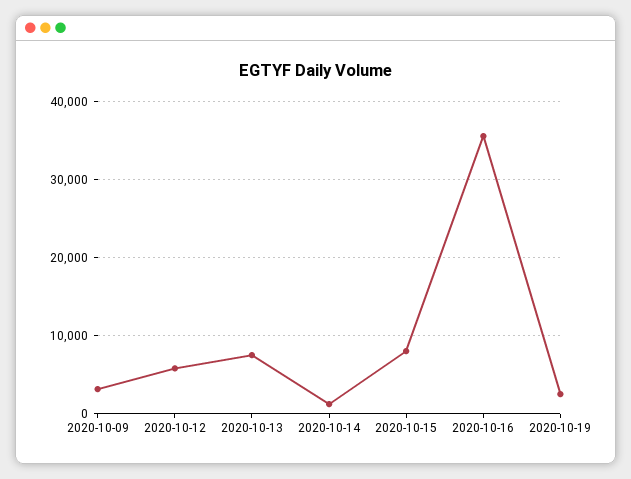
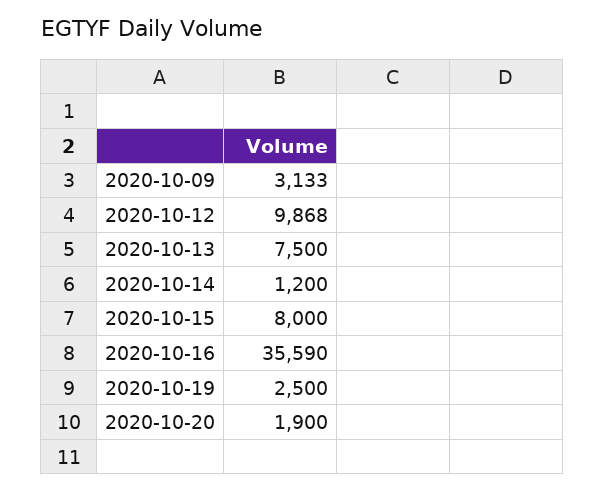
2020-10-12: 6000 -> 9868
2020-10-20: none -> 1900

